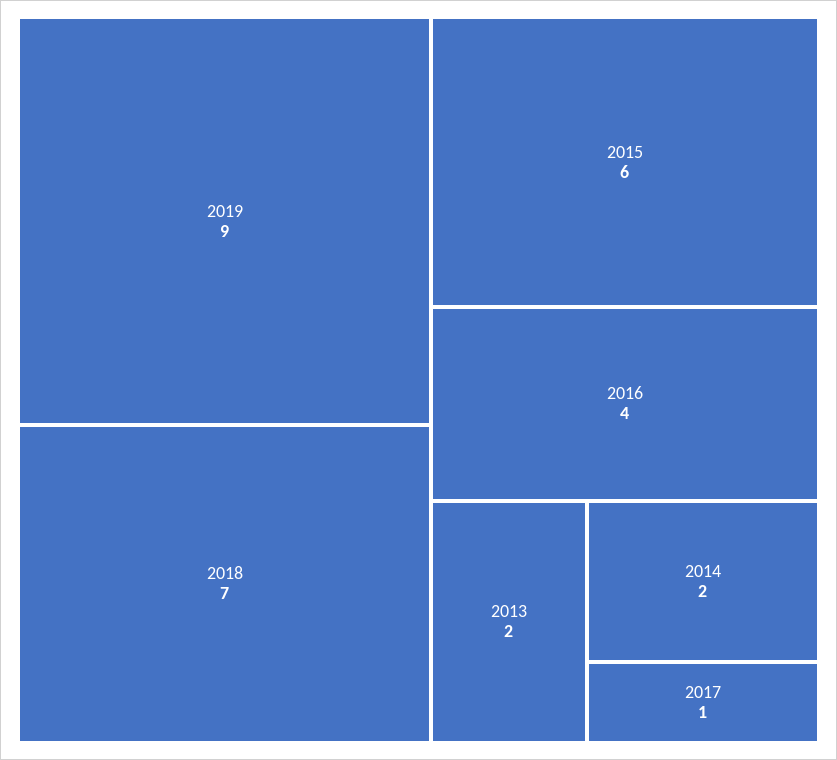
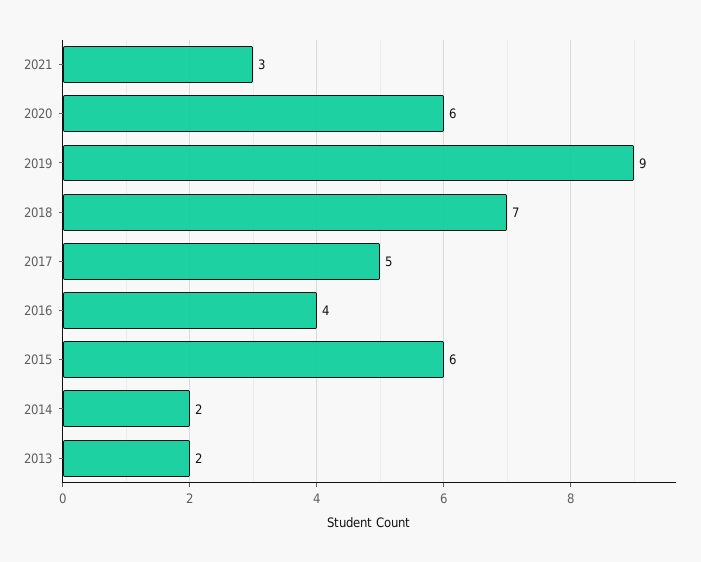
2017: 1 -> 5
2021: none -> 3
2020: none -> 6

